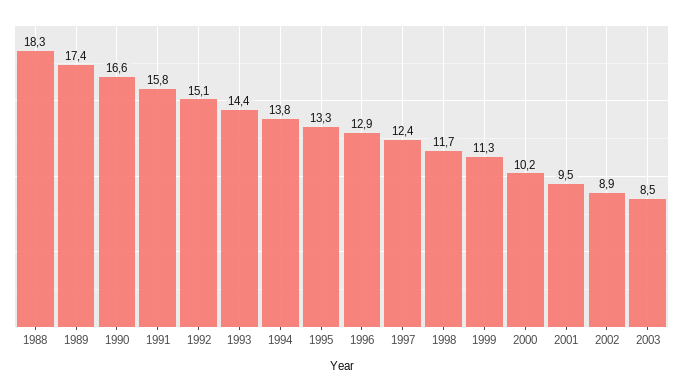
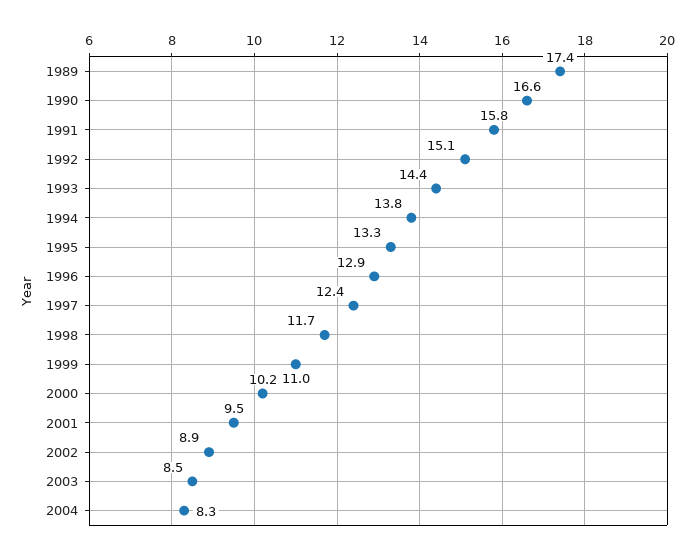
1988: 18.3 -> none
1999: 11.3 -> 11
2004: none -> 8.3

